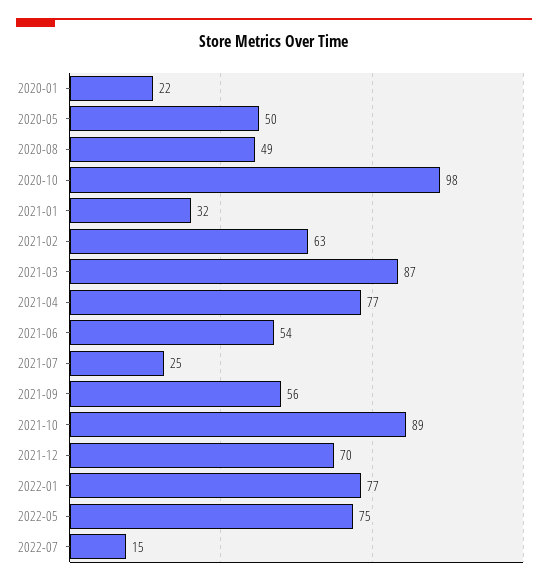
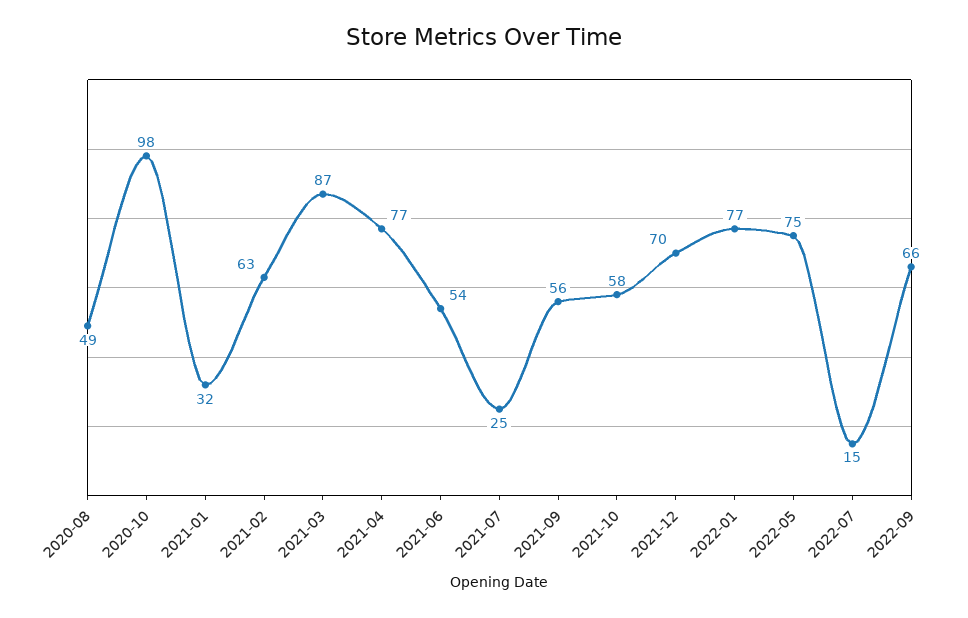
2020-01: 22 -> none
2020-05: 50 -> none
2021-10: 89 -> 58
2022-09: none -> 66

